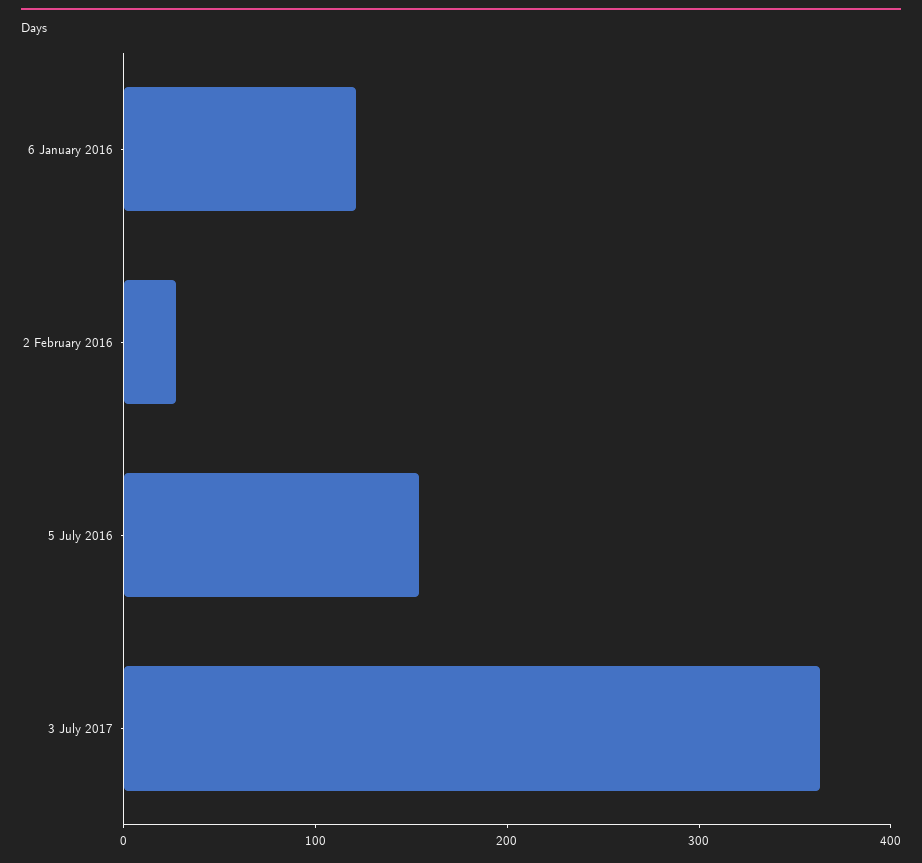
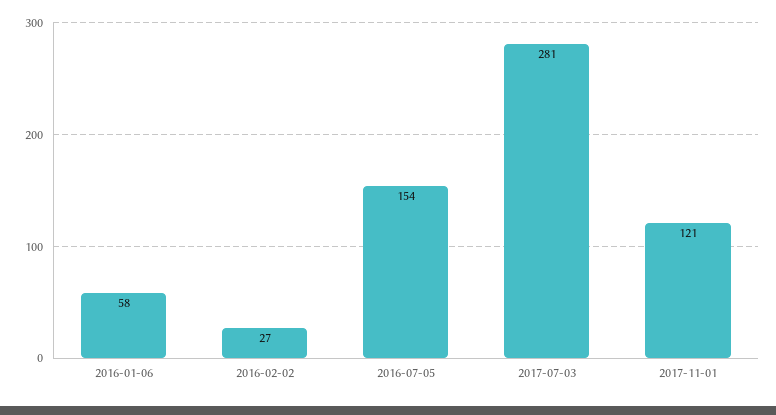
6 January 2016: 120 -> 58
3 July 2017: 360 -> 281
2017-11-01: none -> 121

